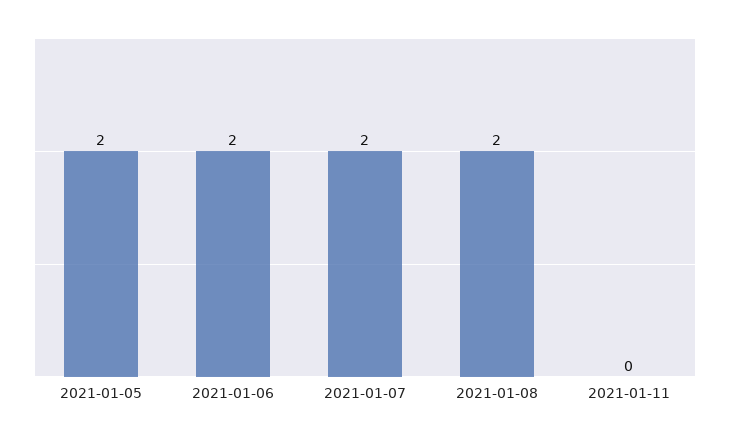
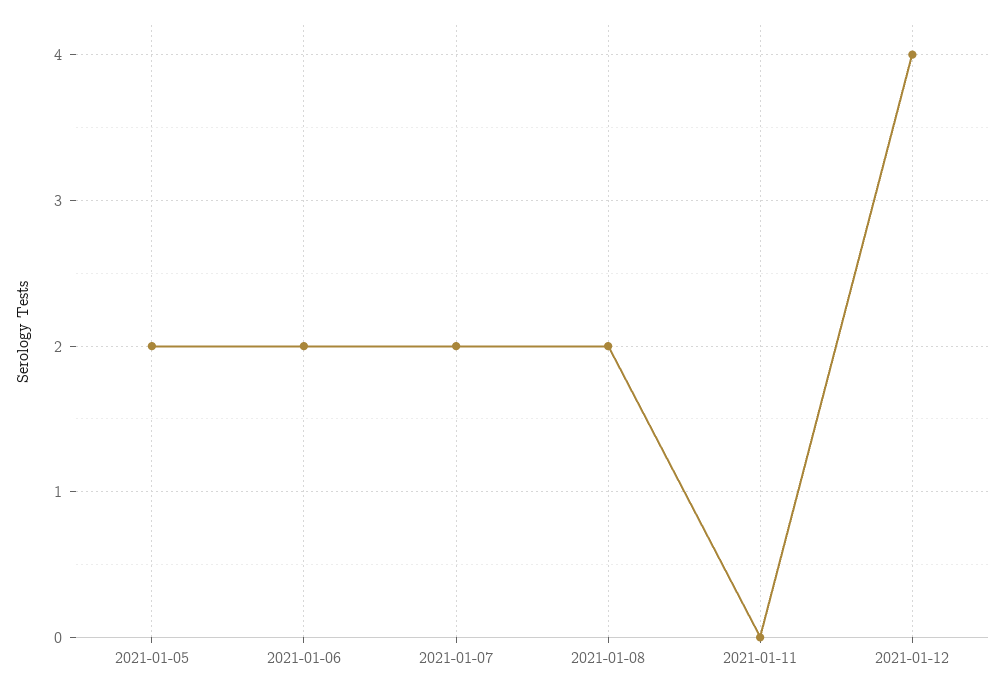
2021-01-12: none -> 4

